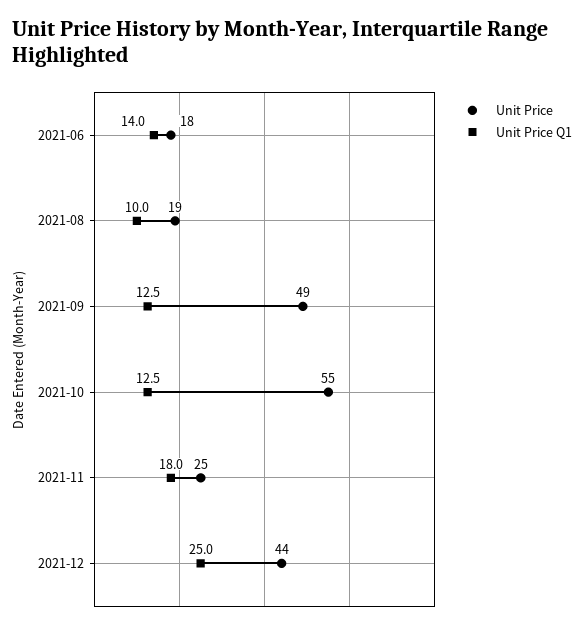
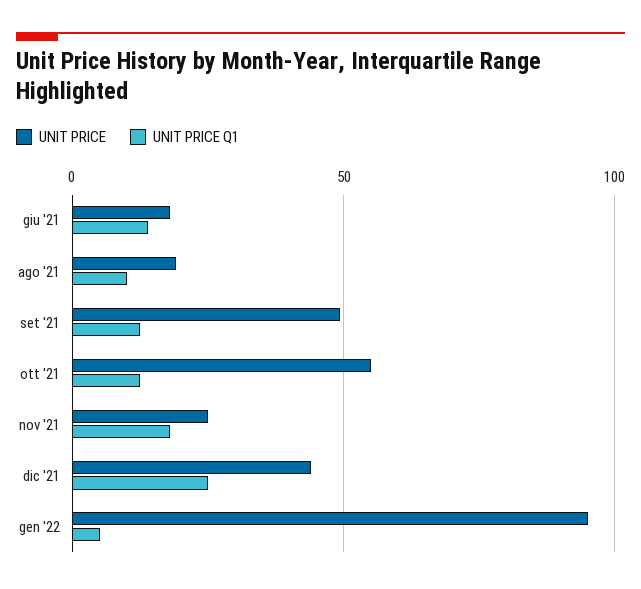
Unit Price, gen '22: none -> 95
Unit Price Q1, gen '22: none -> 5

